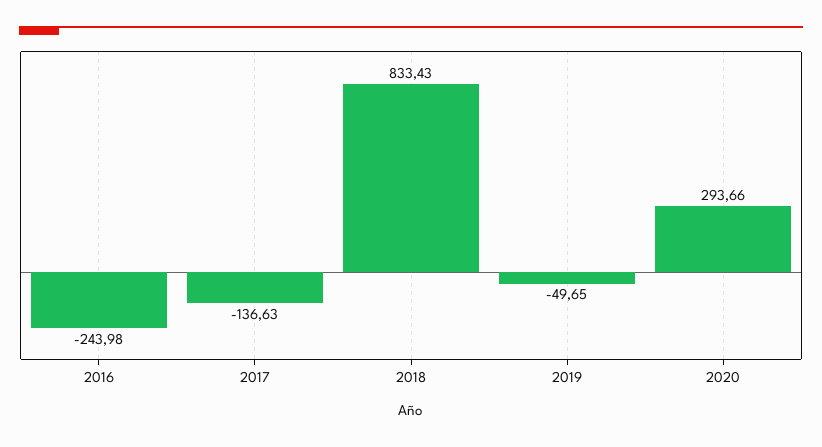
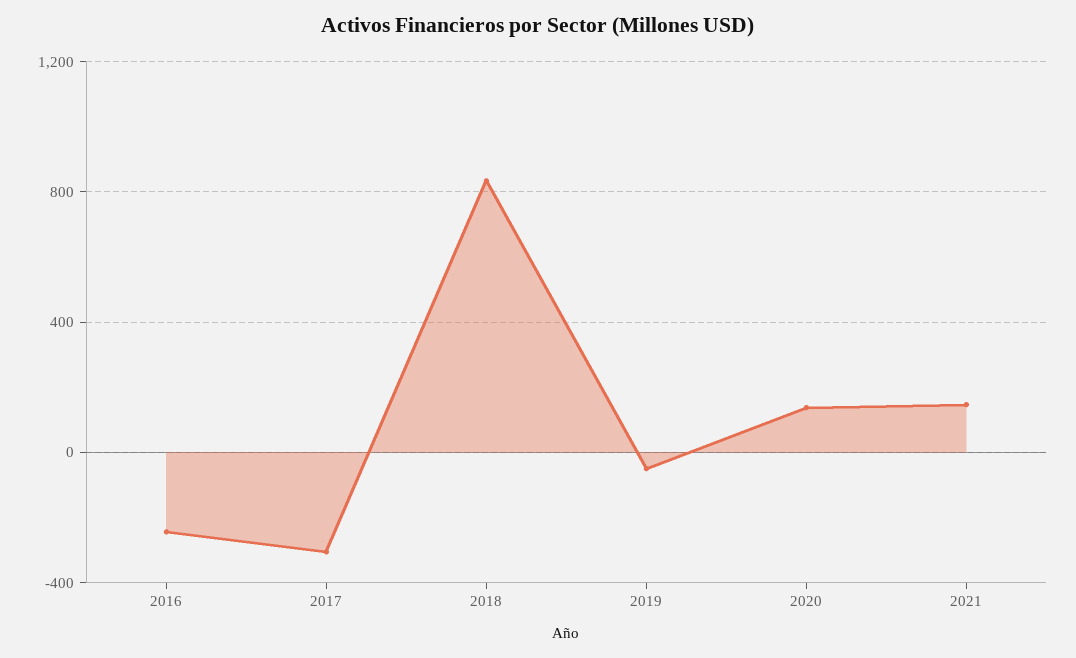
2017: -136.63 -> -300
2020: 293.66 -> 150
2021: none -> 150

